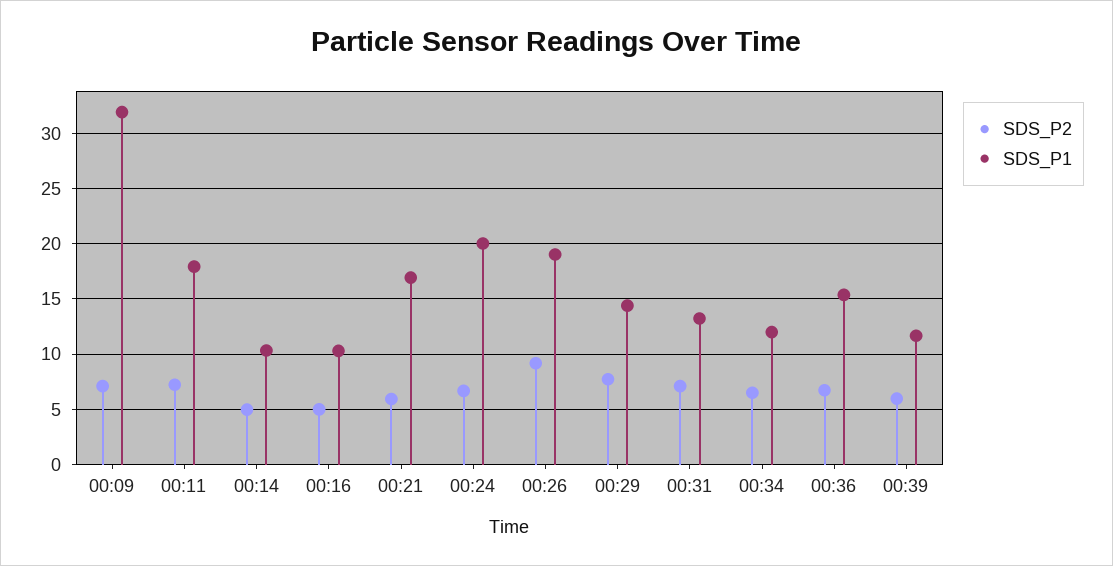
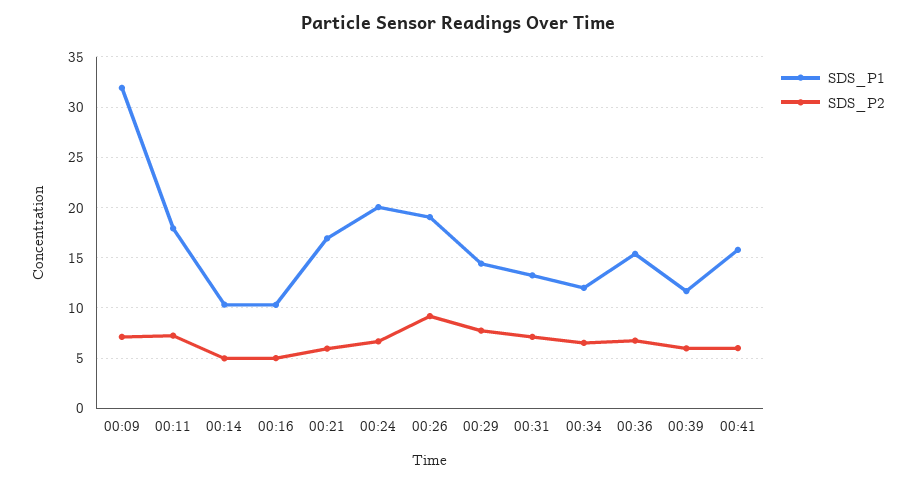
SDS_P1, 00:41: none -> 16
SDS_P2, 00:41: none -> 6

